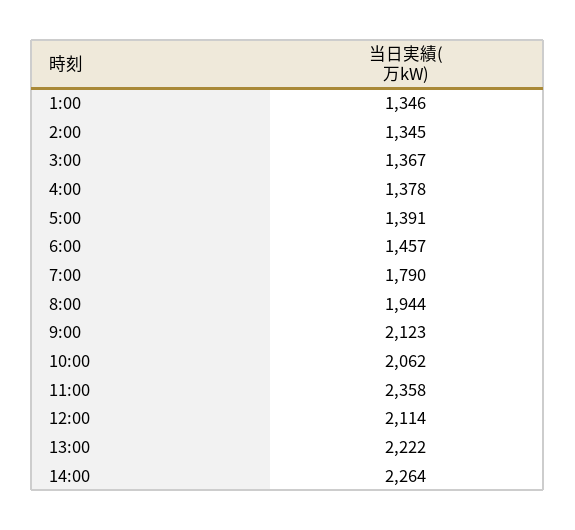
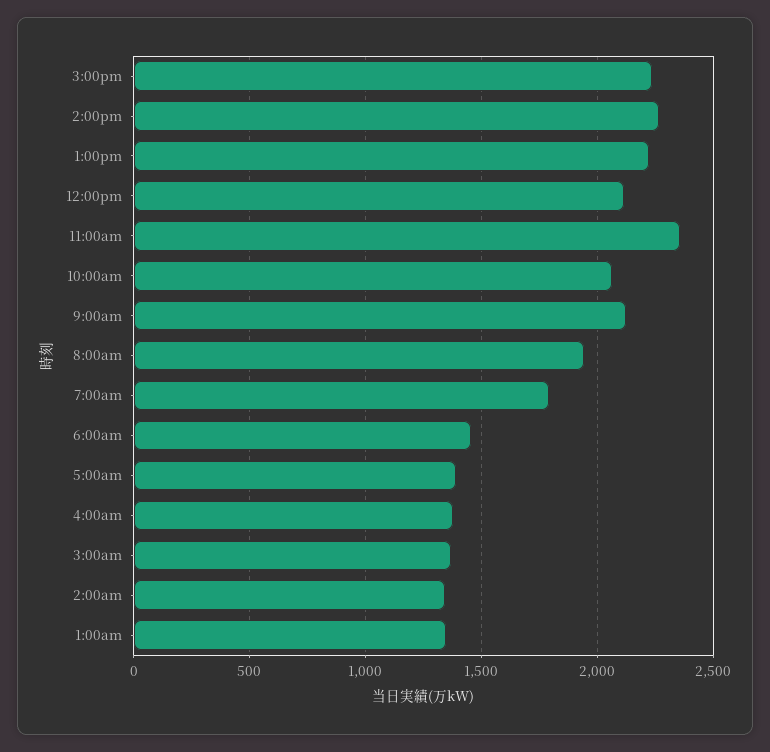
3:00pm: none -> 2250

